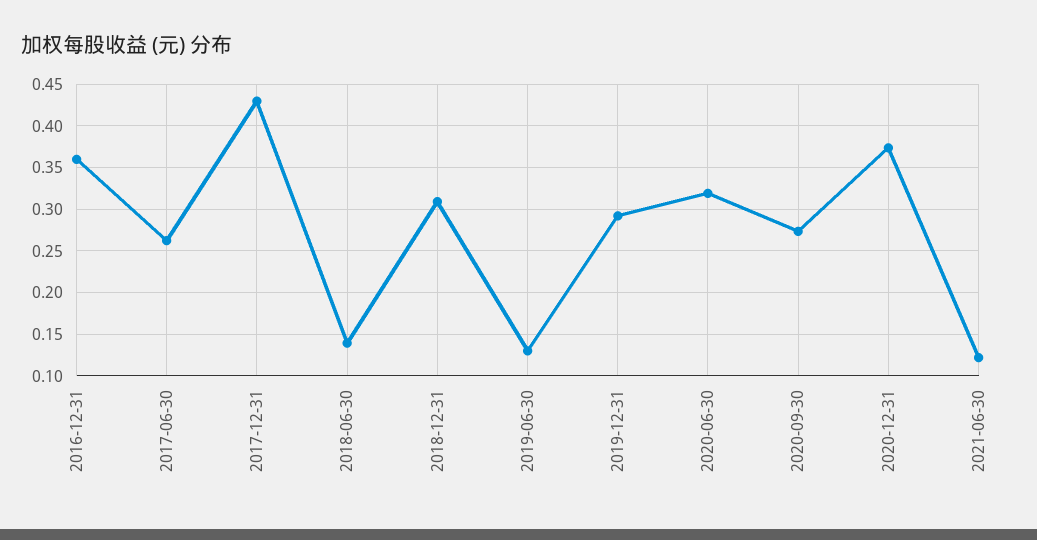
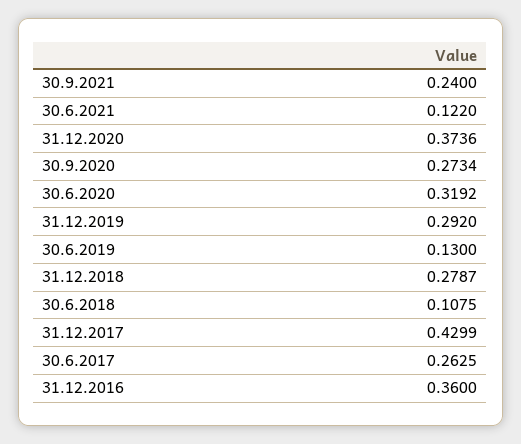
2018-06-30: 0.14 -> 0.1075
2018-12-31: 0.31 -> 0.2787
30.9.2021: none -> 0.24

